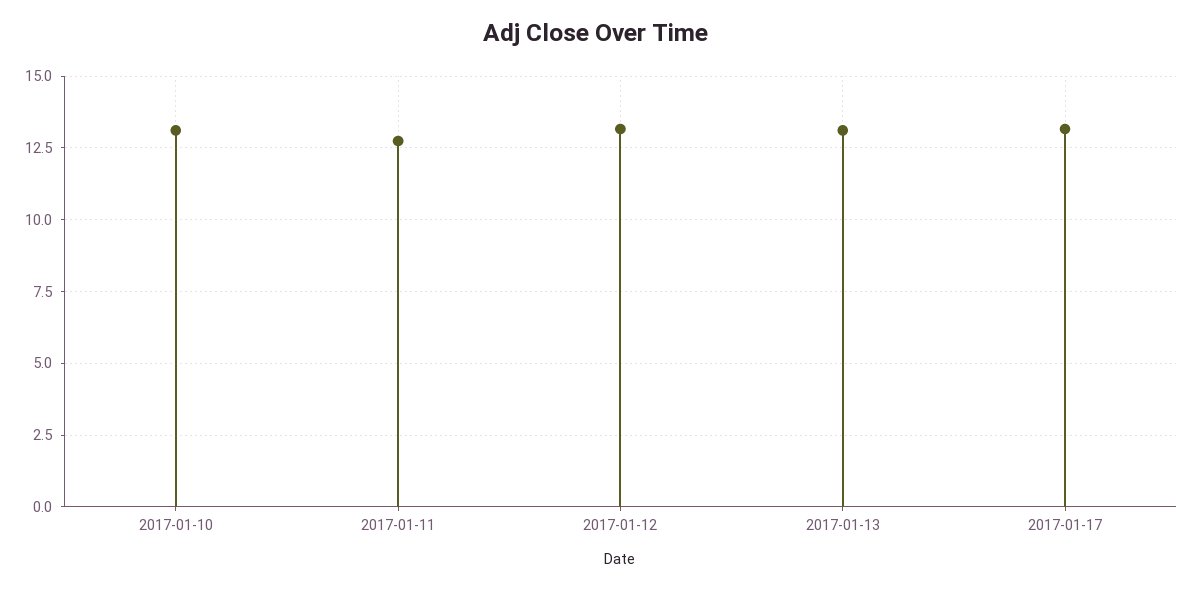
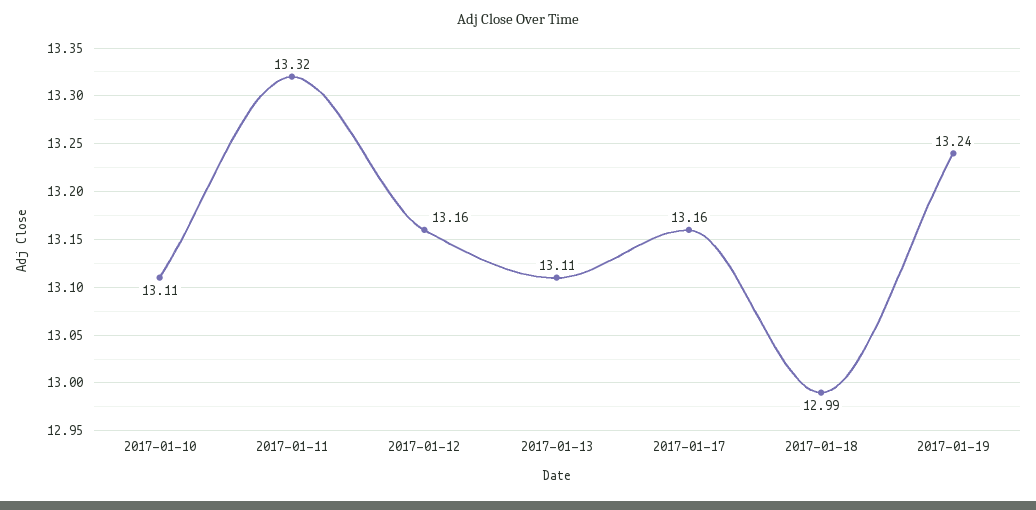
2017-01-11: 12.75 -> 13.32
2017-01-18: none -> 12.99
2017-01-19: none -> 13.24

